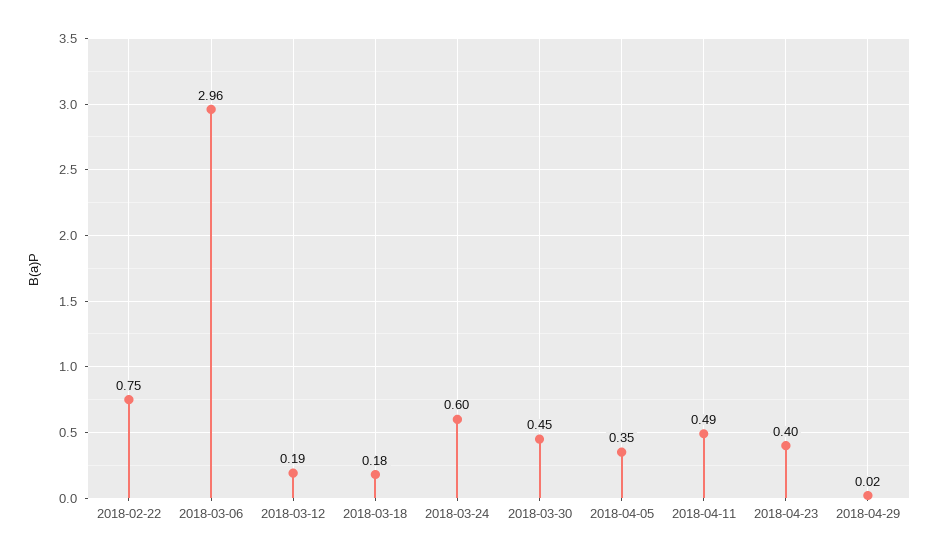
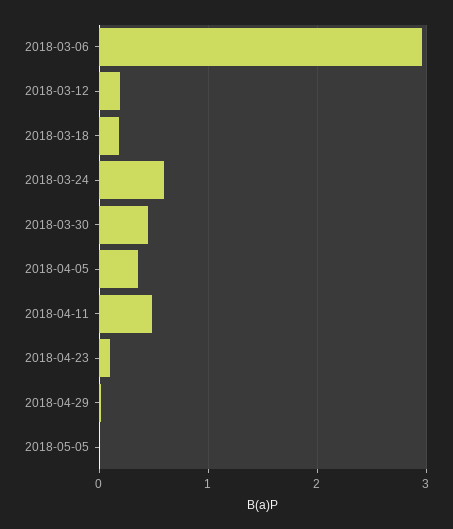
2018-02-22: 0.75 -> none
2018-04-23: 0.4 -> 0.1
2018-05-05: none -> 0

